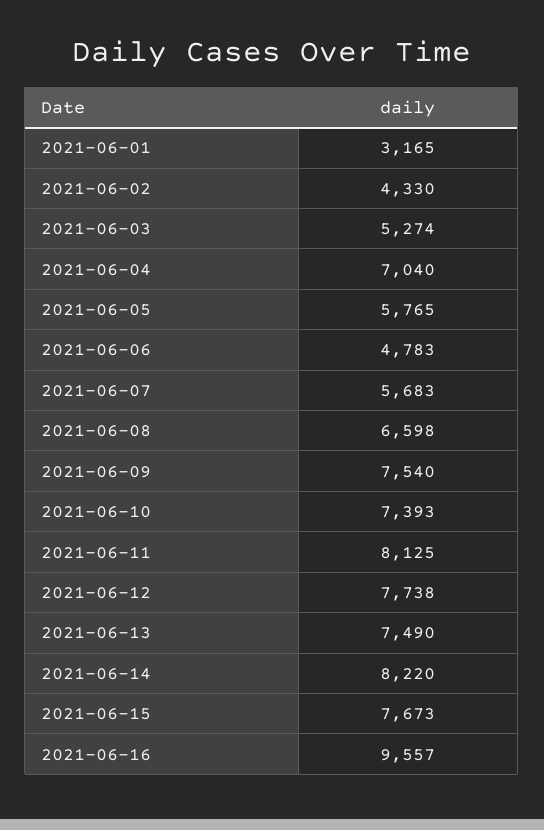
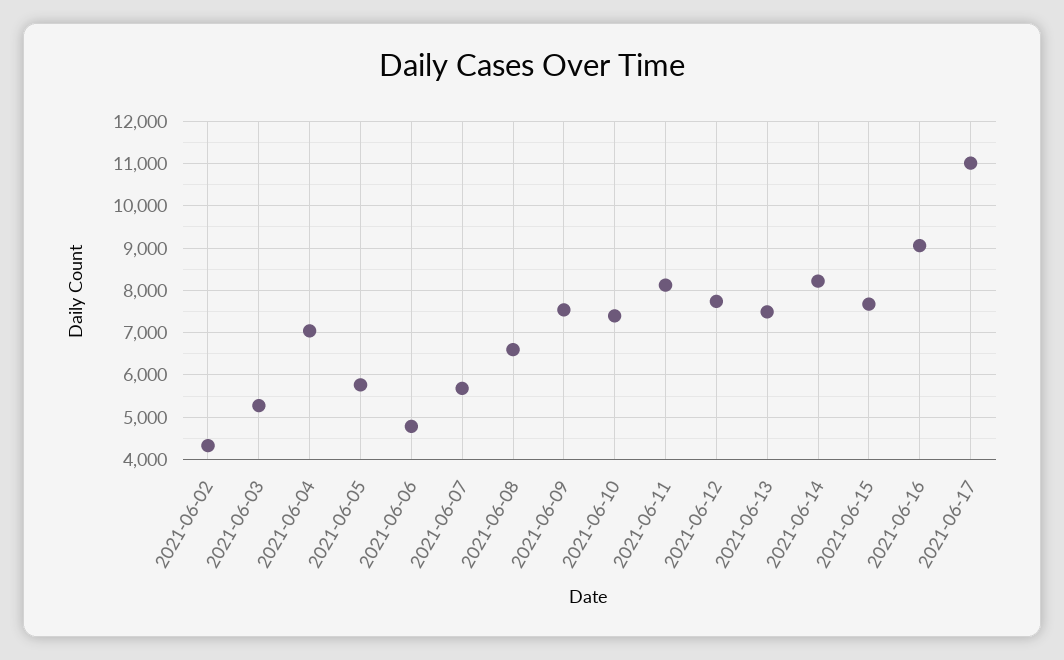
2021-06-01: 3165 -> none
2021-06-16: 9557 -> 9000
2021-06-17: none -> 11000

